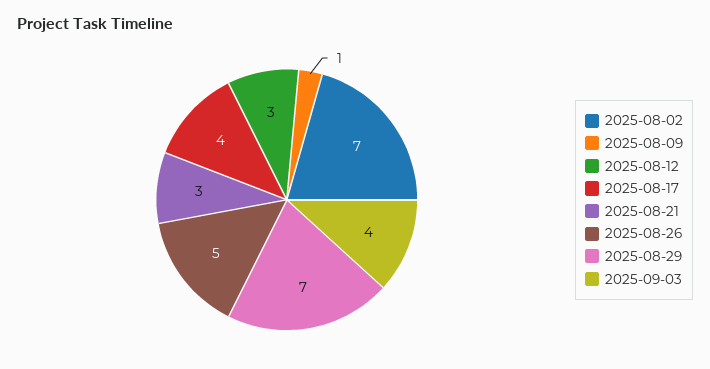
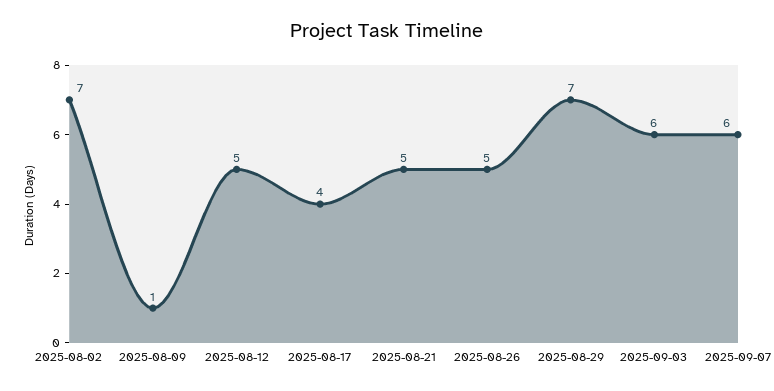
2025-08-12: 3 -> 5
2025-08-21: 3 -> 5
2025-09-03: 4 -> 6
2025-09-07: none -> 6

